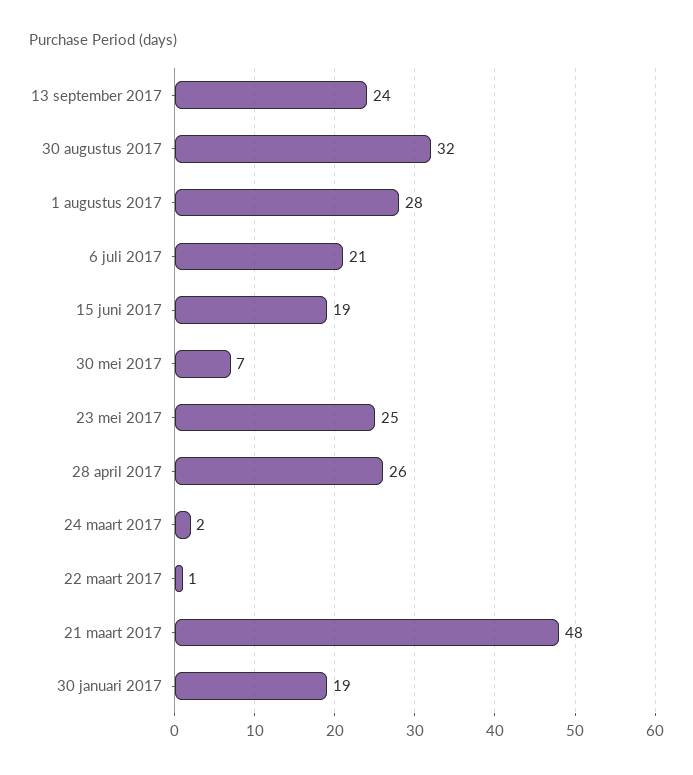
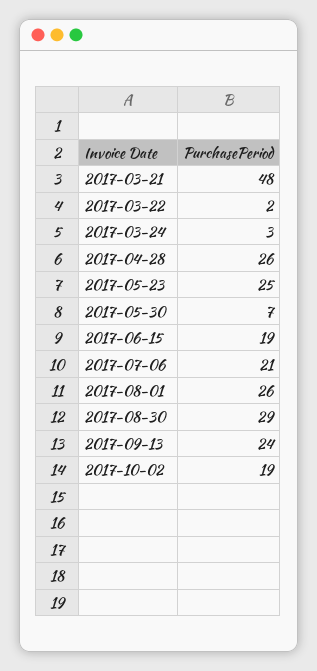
30 augustus 2017: 32 -> 29
1 augustus 2017: 28 -> 26
24 maart 2017: 2 -> 3
22 maart 2017: 1 -> 2
30 januari 2017: 19 -> none
2017-10-02: none -> 19

